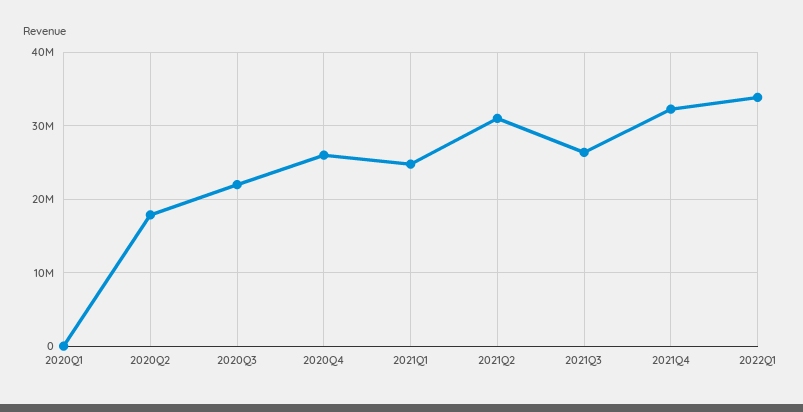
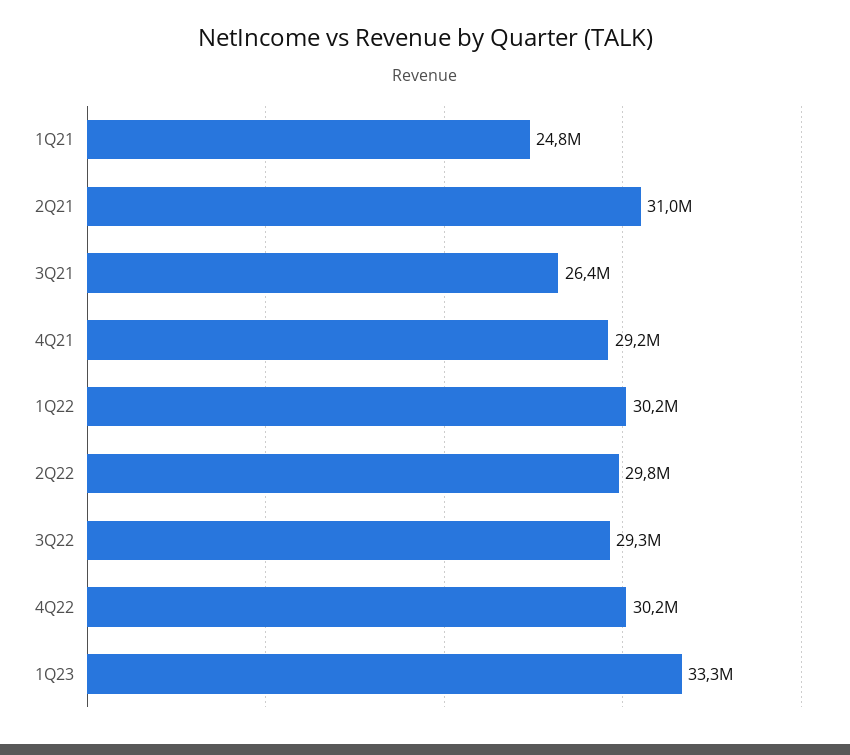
2020Q1: 0 -> none
2020Q2: 18000000 -> none
2020Q3: 22000000 -> none
2020Q4: 26000000 -> none
2021Q4: 32000000 -> 29200000
2022Q1: 34000000 -> 30200000
2Q22: none -> 29800000
3Q22: none -> 29300000
4Q22: none -> 30200000
1Q23: none -> 33300000

